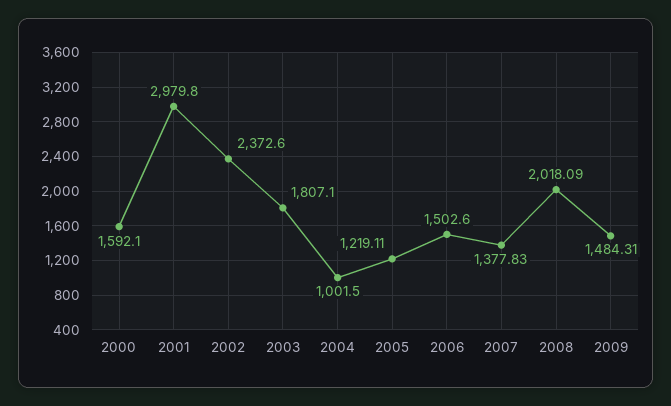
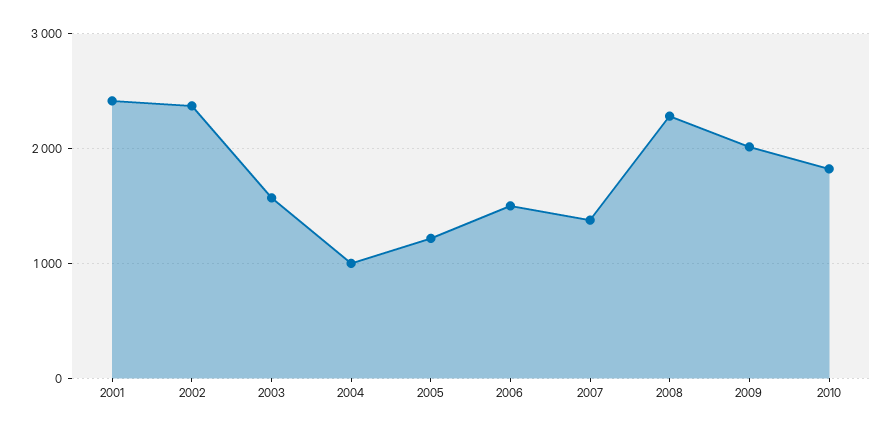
2000: 1592.1 -> none
2001: 2979.8 -> 2400
2003: 1807.1 -> 1600
2008: 2018.09 -> 2300
2009: 1484.31 -> 2000
2010: none -> 1800

